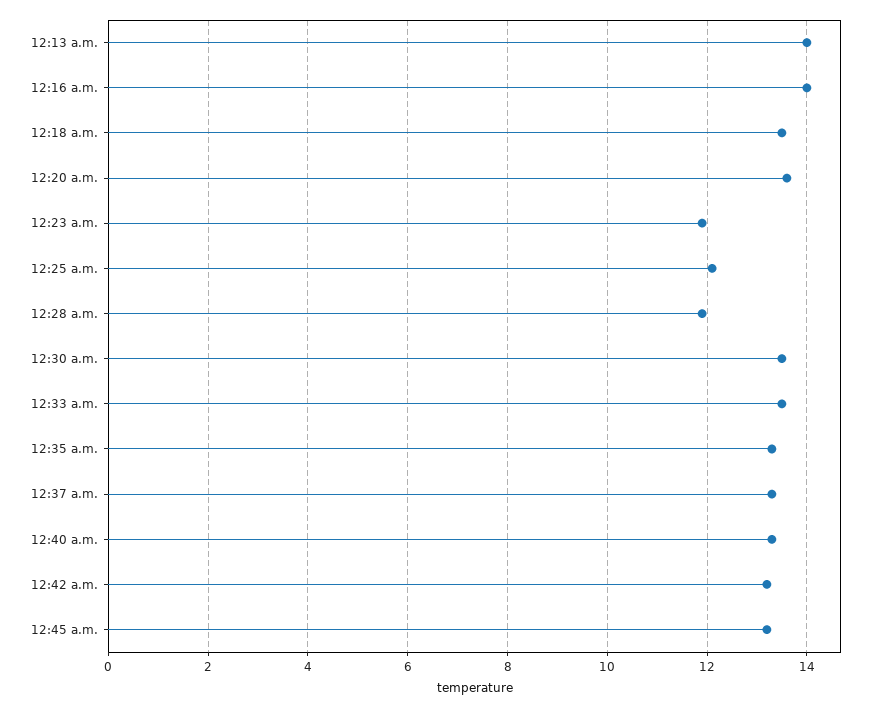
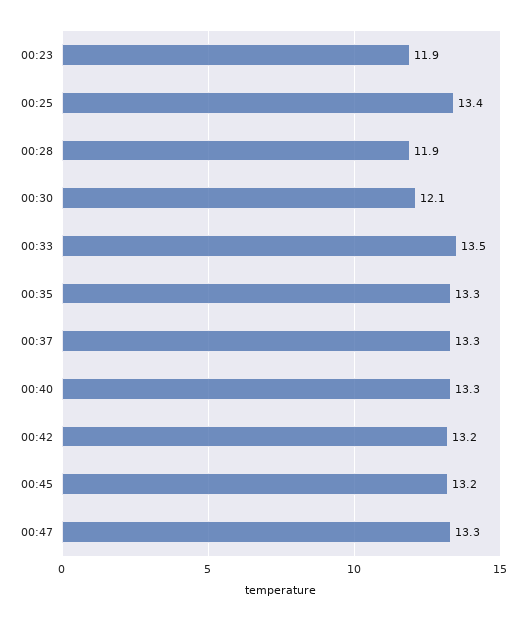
12:13 a.m.: 14 -> none
12:16 a.m.: 14 -> none
12:18 a.m.: 13.5 -> none
12:20 a.m.: 13.5 -> none
12:25 a.m.: 12 -> 13.4
12:30 a.m.: 13.5 -> 12.1
00:47: none -> 13.3

